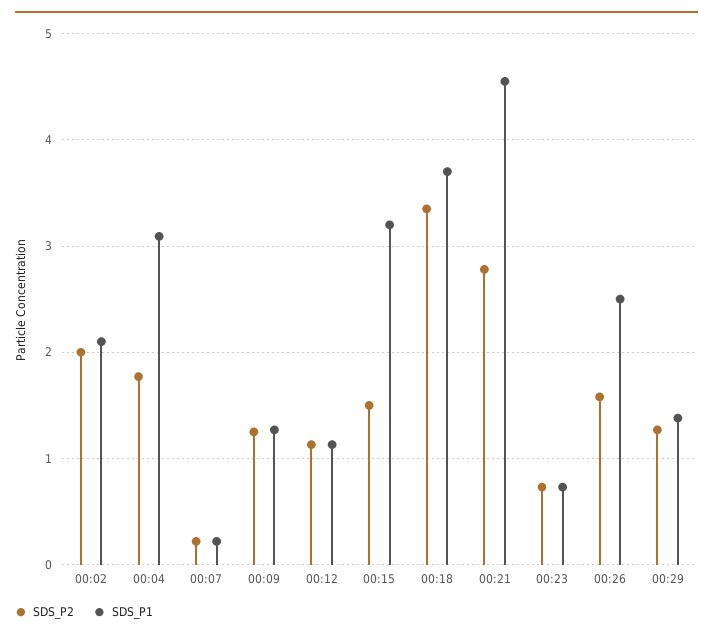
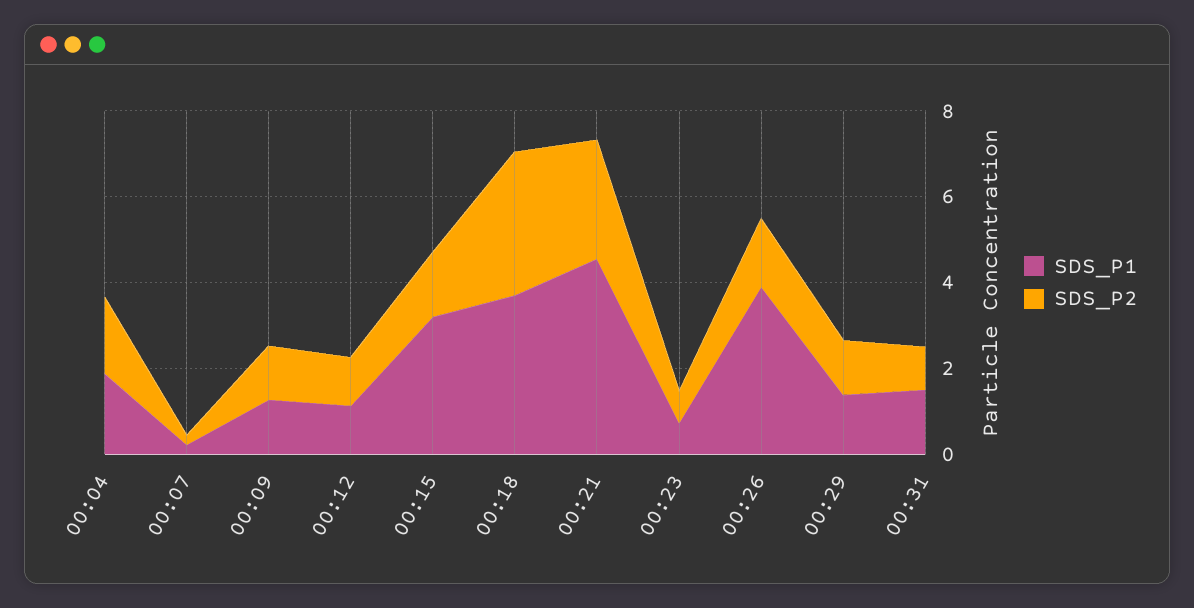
SDS_P2, 00:02: 2 -> none
SDS_P1, 00:02: 2.1 -> none
SDS_P1, 00:04: 3.1 -> 2
SDS_P1, 00:26: 2.5 -> 4
SDS_P1, 00:31: none -> 1.5
SDS_P2, 00:31: none -> 1

